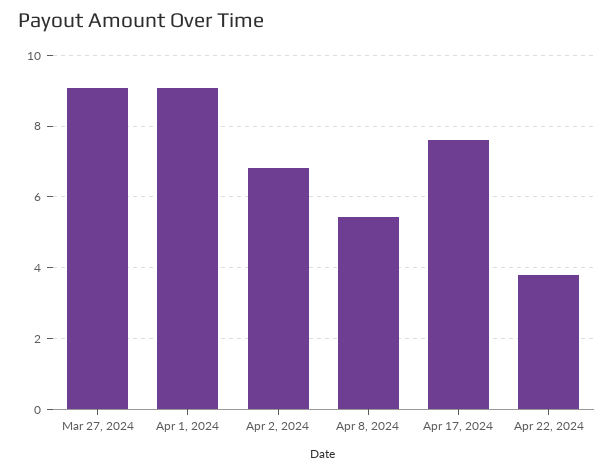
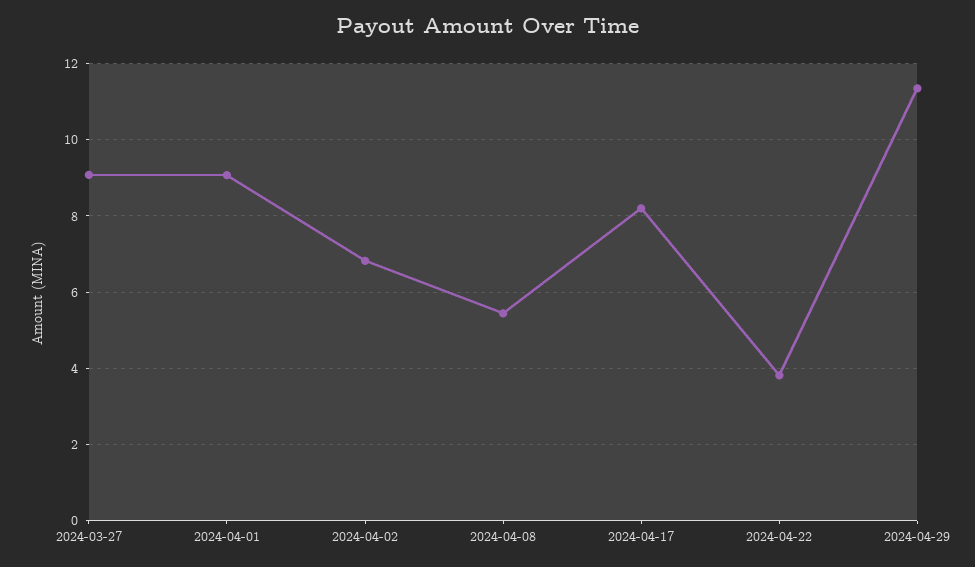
Apr 17, 2024: 7.6 -> 8.2
2024-04-29: none -> 11.4

